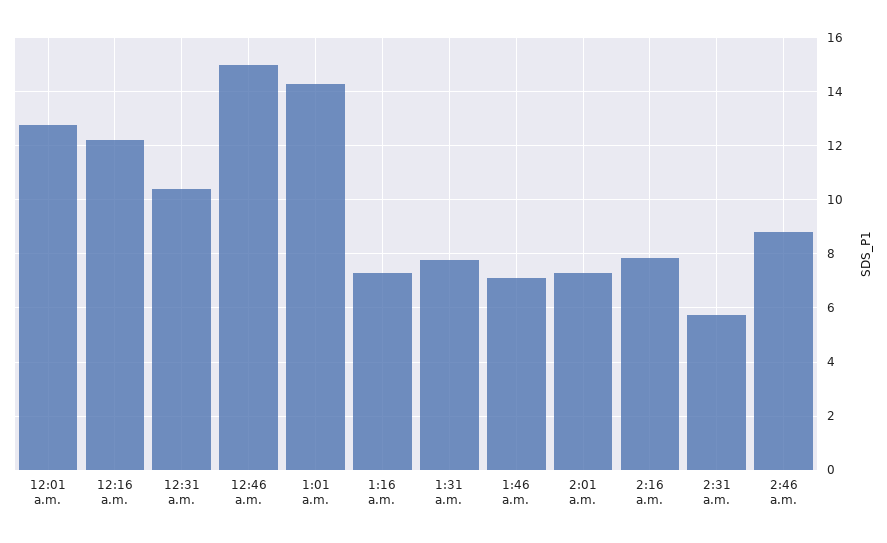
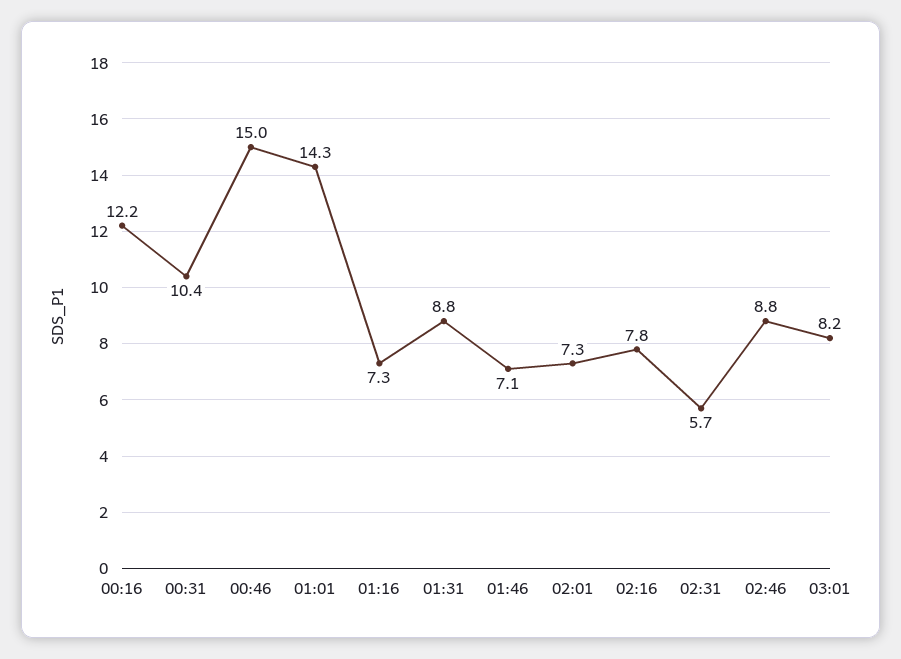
12:01 a.m.: 12.75 -> none
1:31 a.m.: 7.75 -> 8.8
03:01: none -> 8.2

